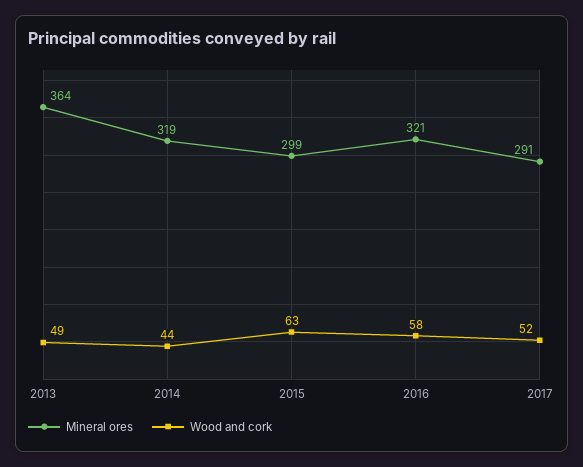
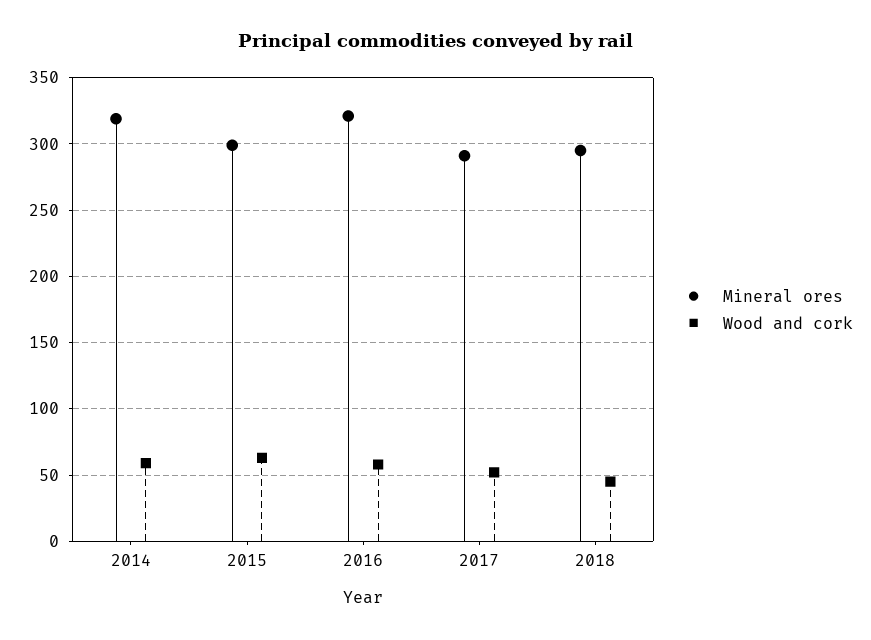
Mineral ores, 2013: 364 -> none
Wood and cork, 2013: 49 -> none
Wood and cork, 2014: 44 -> 60
Mineral ores, 2018: none -> 295
Wood and cork, 2018: none -> 45

